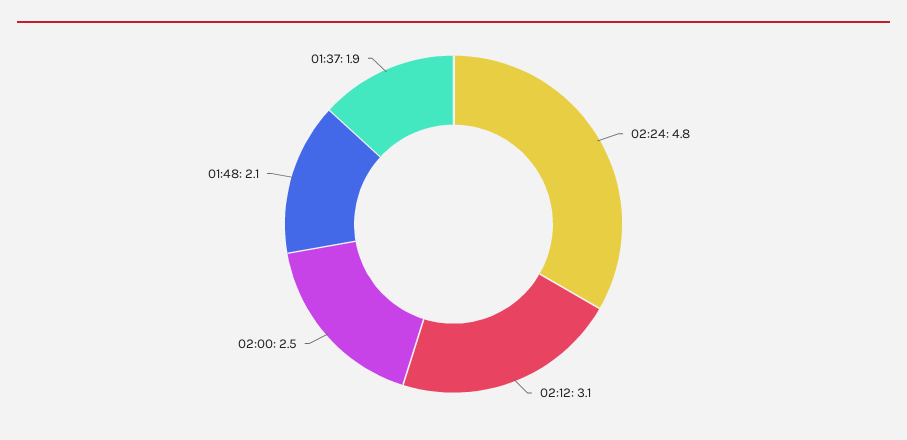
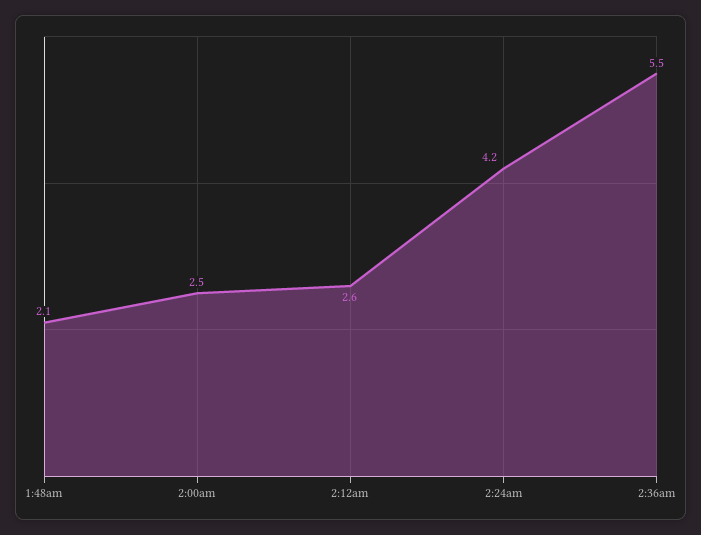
02:24: 4.8 -> 4.2
02:12: 3.1 -> 2.6
01:37: 1.9 -> none
2:36am: none -> 5.5

